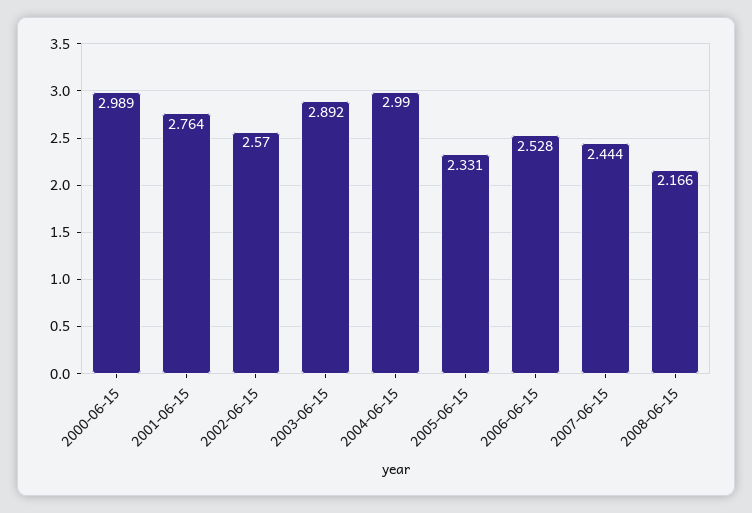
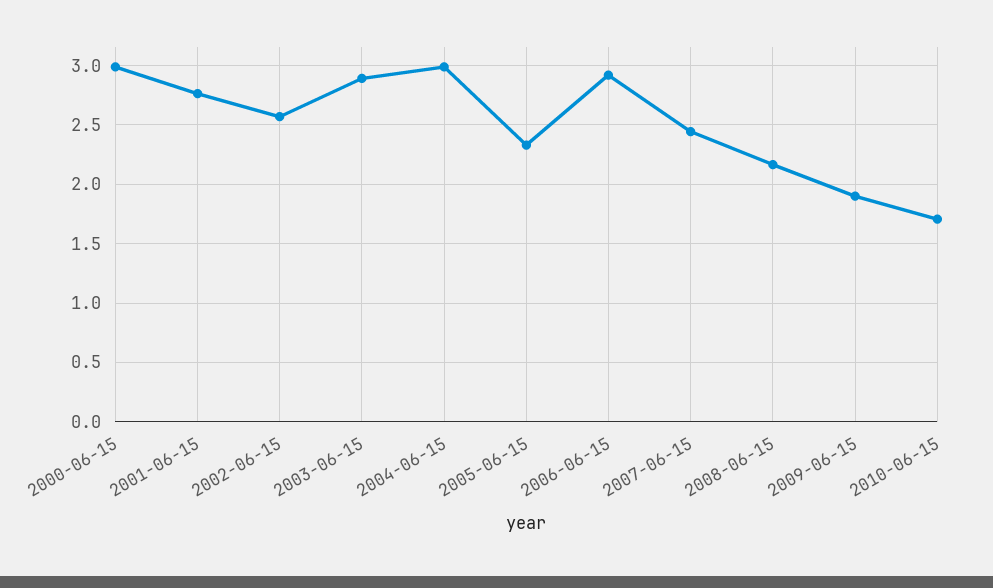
2006-06-15: 2.528 -> 2.9
2009-06-15: none -> 1.9
2010-06-15: none -> 1.7

